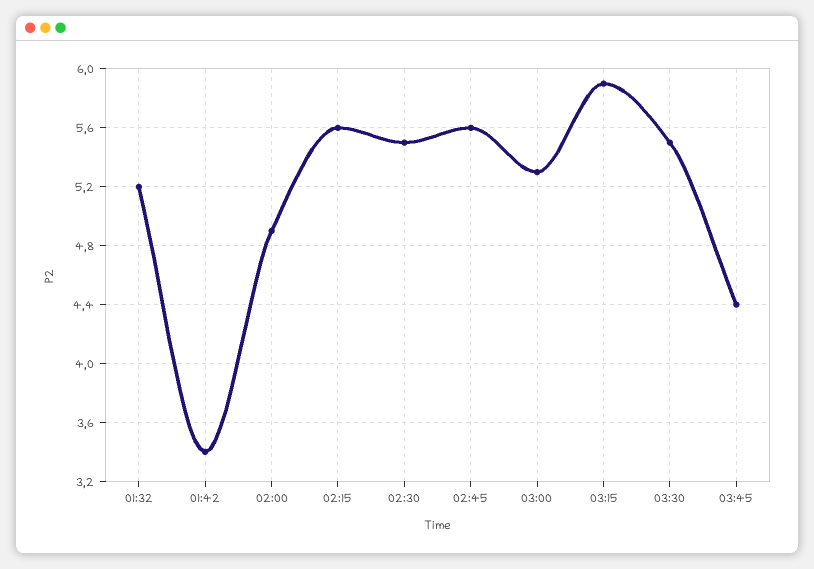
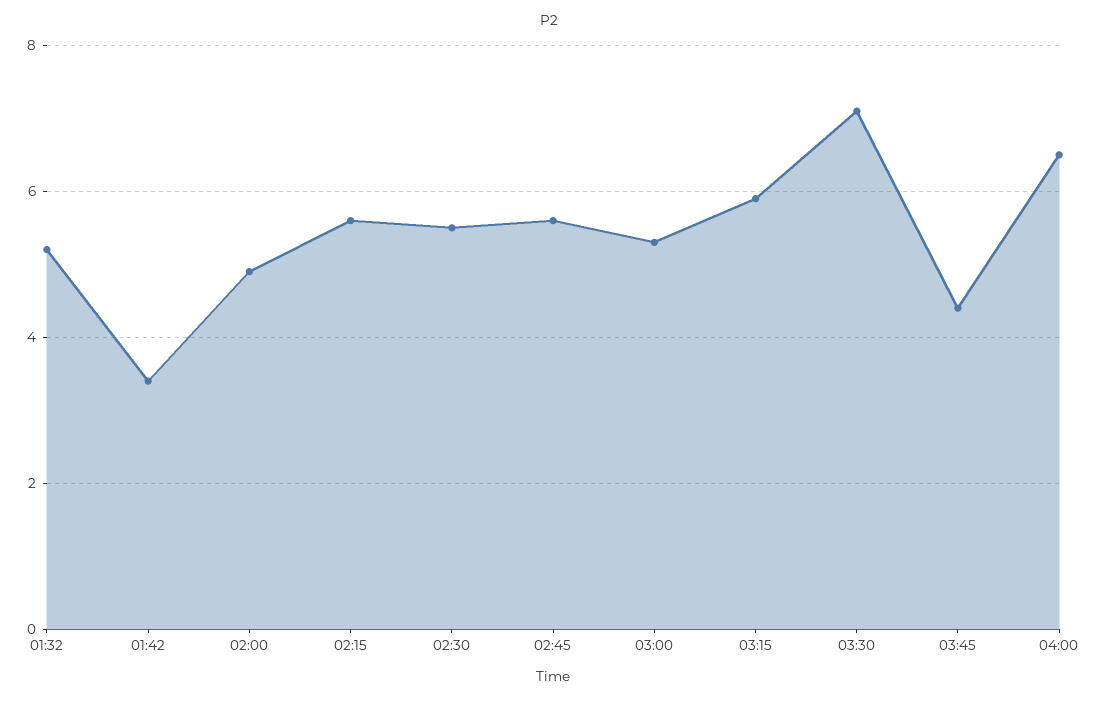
03:30: 5.5 -> 7
04:00: none -> 6.5

